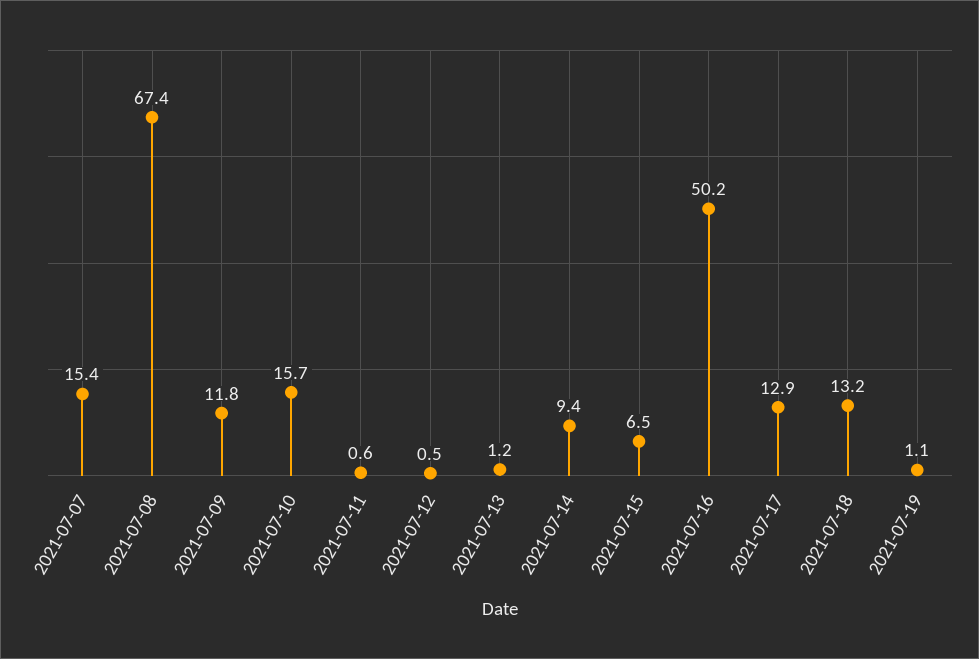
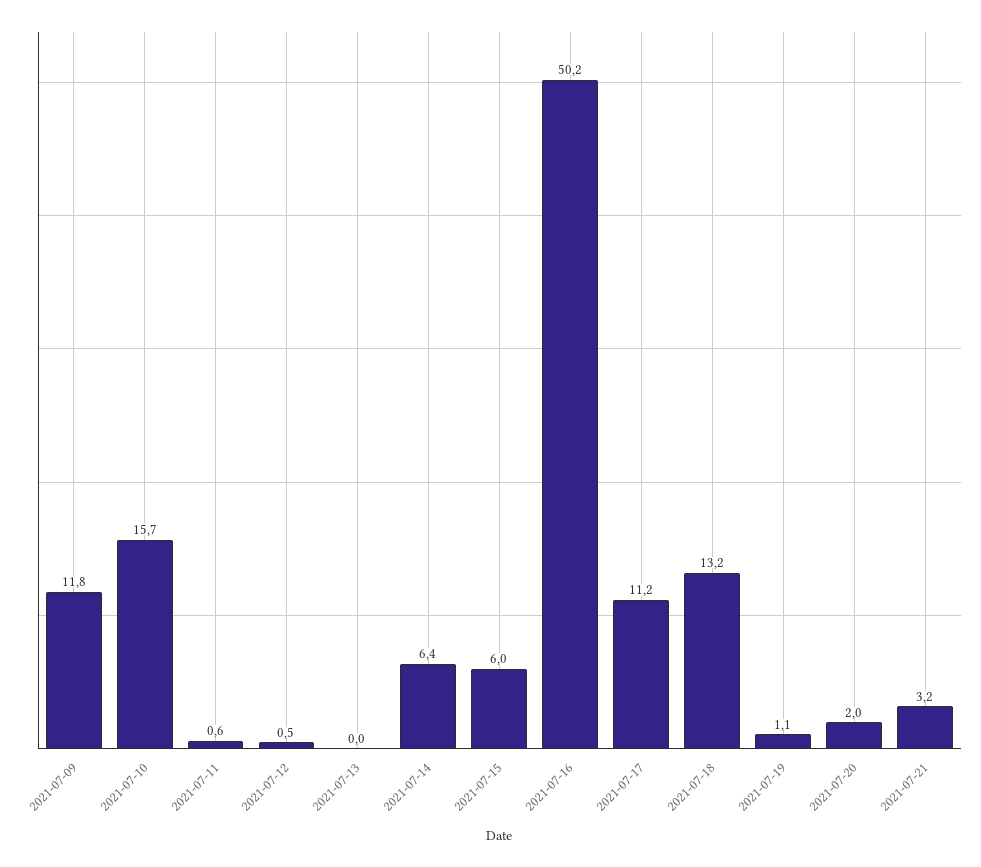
2021-07-07: 15.4 -> none
2021-07-08: 67.4 -> none
2021-07-13: 1.2 -> 0
2021-07-14: 9.4 -> 6.4
2021-07-15: 6.5 -> 6
2021-07-17: 12.9 -> 11.2
2021-07-20: none -> 2
2021-07-21: none -> 3.2

